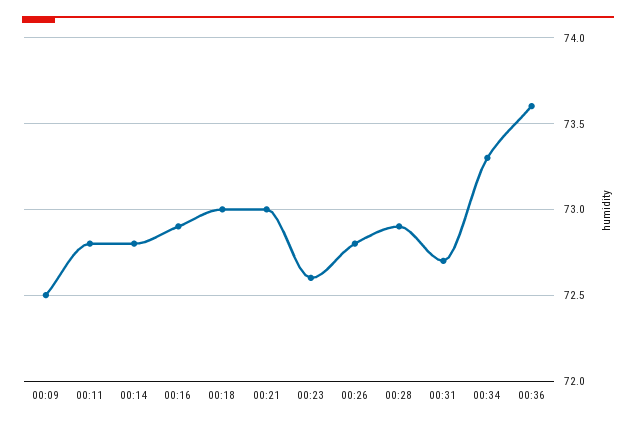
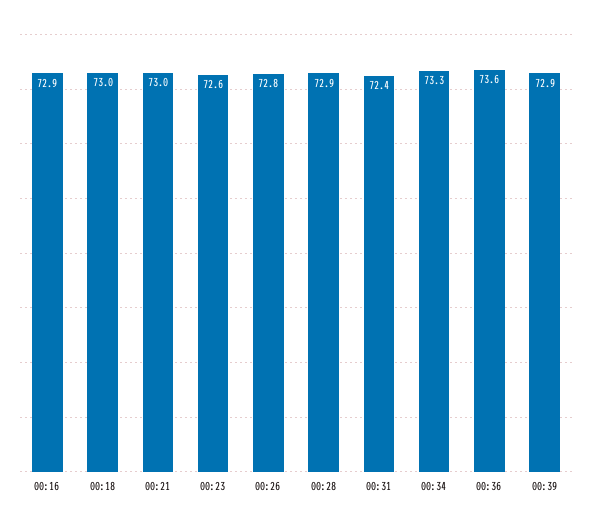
00:09: 72.5 -> none
00:11: 72.8 -> none
00:14: 72.8 -> none
00:31: 72.7 -> 72.4
00:39: none -> 72.9

